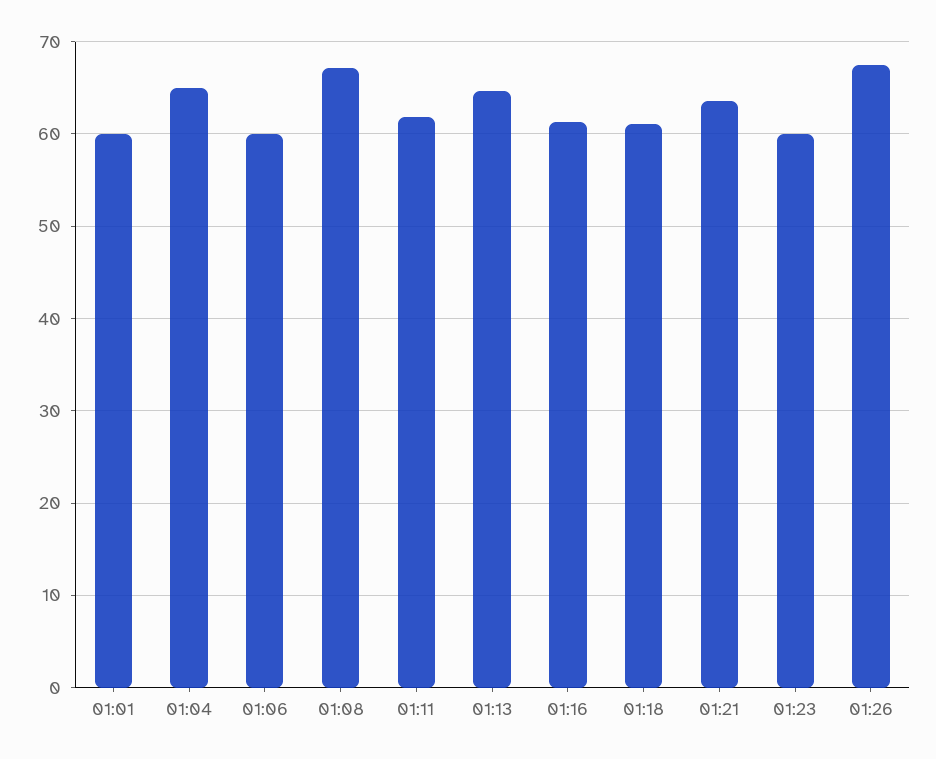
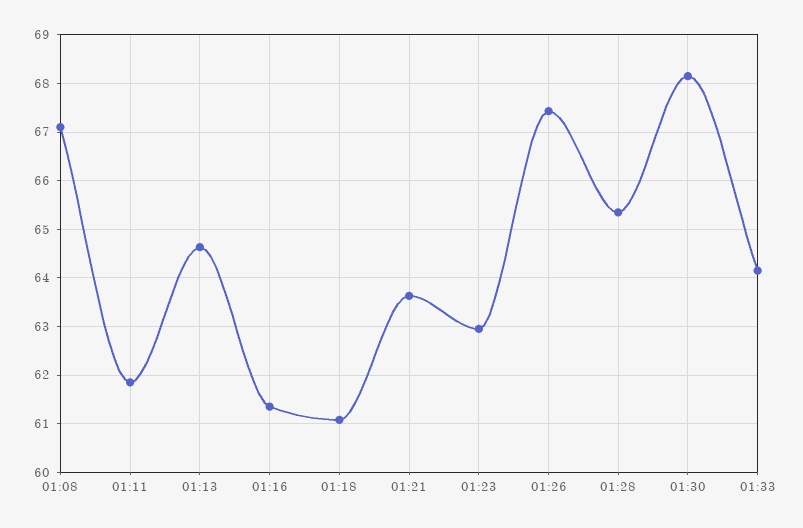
01:01: 60 -> none
01:04: 65 -> none
01:06: 60 -> none
01:23: 60 -> 63
01:28: none -> 65.4
01:30: none -> 68.2
01:33: none -> 64.2

